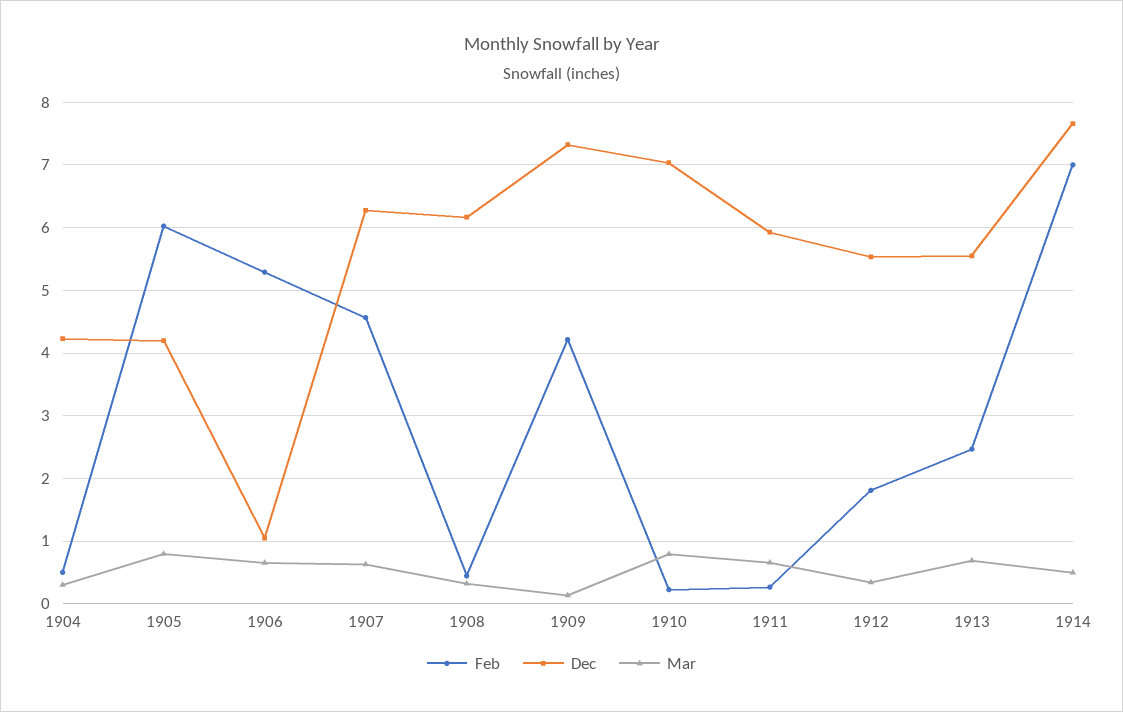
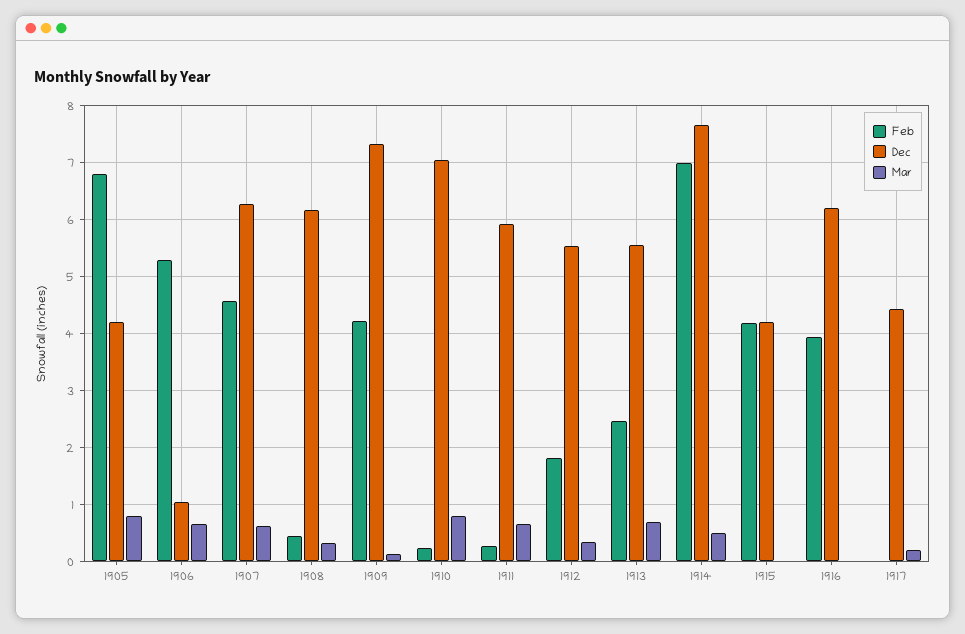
Feb, 1904: 0.5 -> none
Dec, 1904: 4.2 -> none
Mar, 1904: 0.3 -> none
Feb, 1905: 6 -> 6.8
Feb, 1915: none -> 4.2
Dec, 1915: none -> 4.2
Mar, 1915: none -> 0
Feb, 1916: none -> 4
Dec, 1916: none -> 6.2
Mar, 1916: none -> 0
Feb, 1917: none -> 0
Dec, 1917: none -> 4.4
Mar, 1917: none -> 0.2

